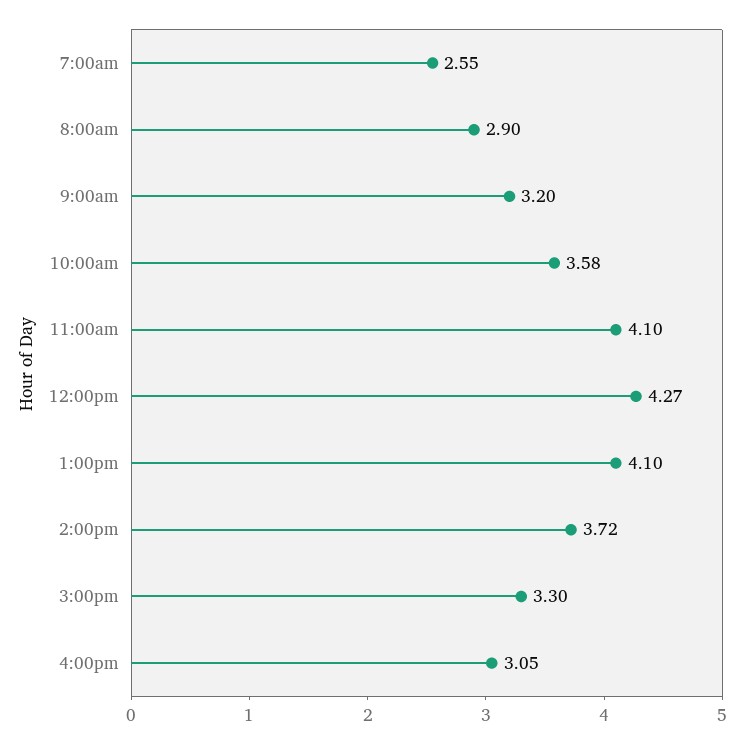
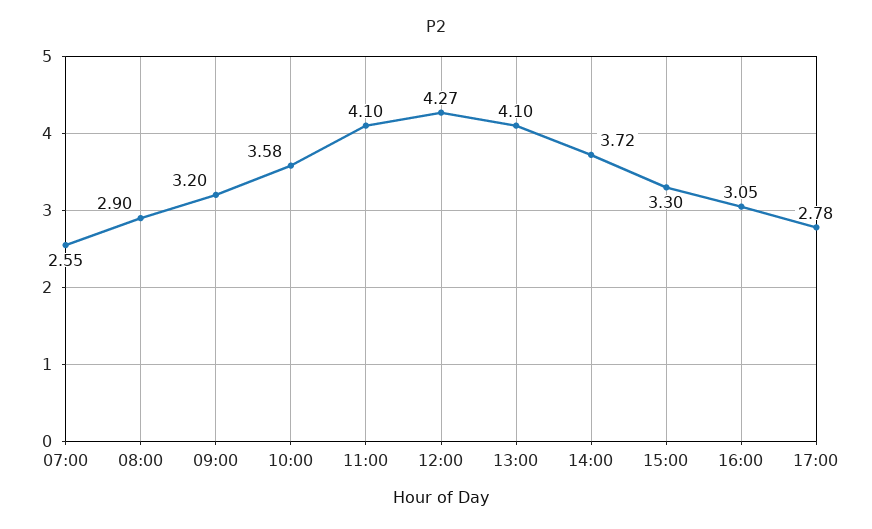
17:00: none -> 2.78

